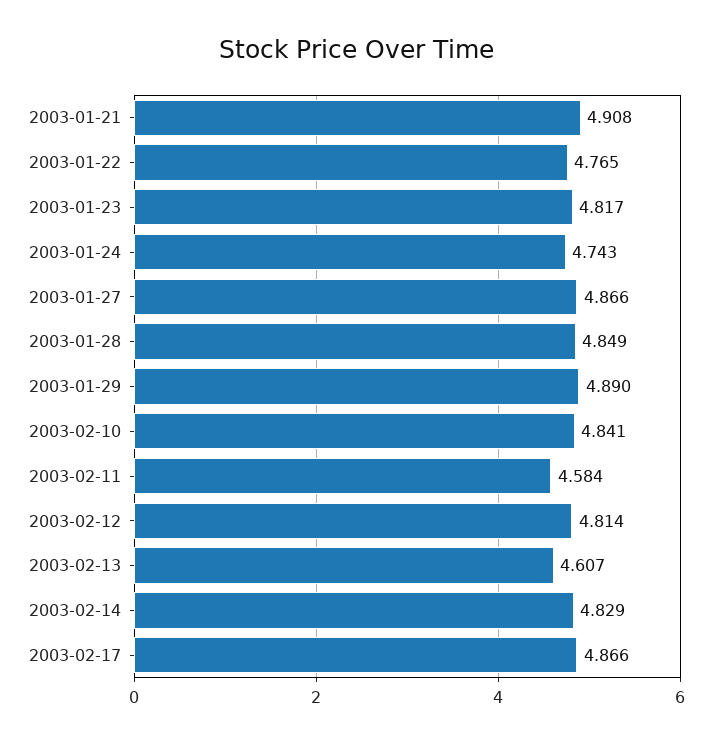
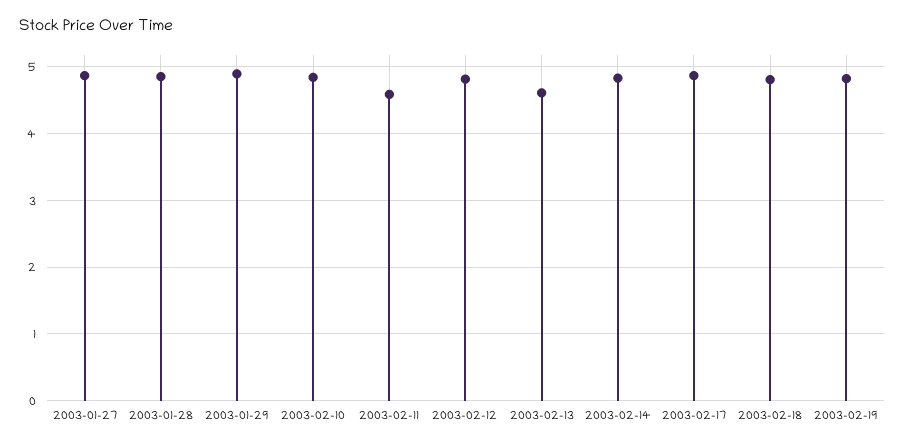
2003-01-21: 4.908 -> none
2003-01-22: 4.765 -> none
2003-01-23: 4.817 -> none
2003-01-24: 4.743 -> none
2003-02-18: none -> 4.8
2003-02-19: none -> 4.8

